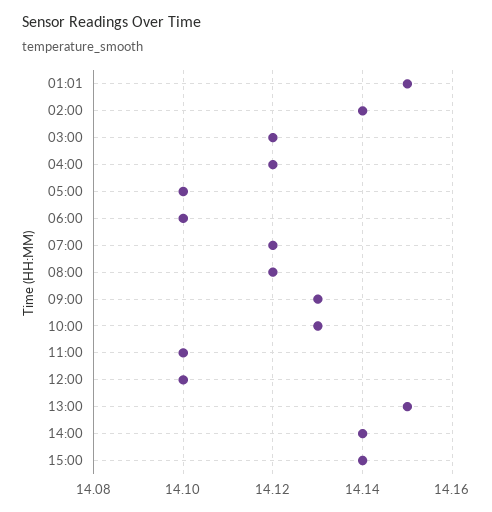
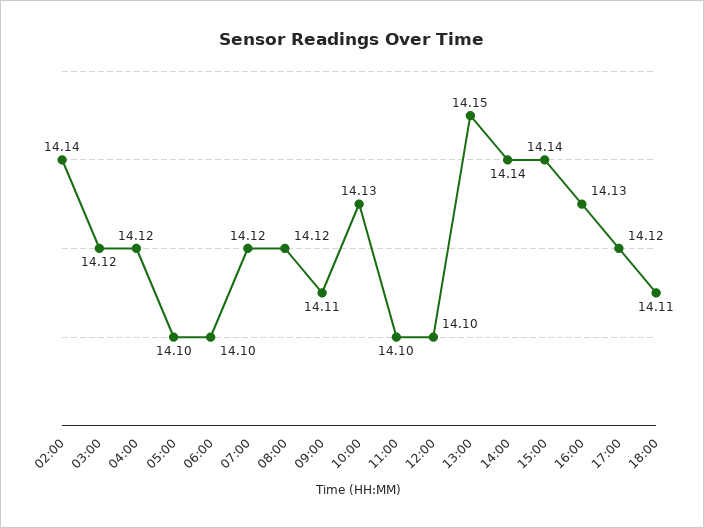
01:01: 14.15 -> none
09:00: 14.13 -> 14.11
16:00: none -> 14.13
17:00: none -> 14.12
18:00: none -> 14.11

